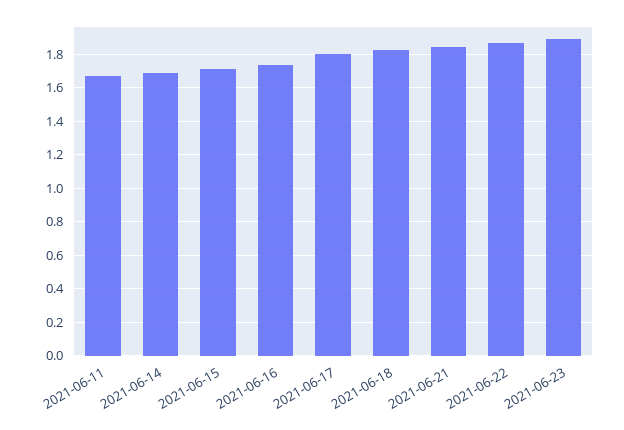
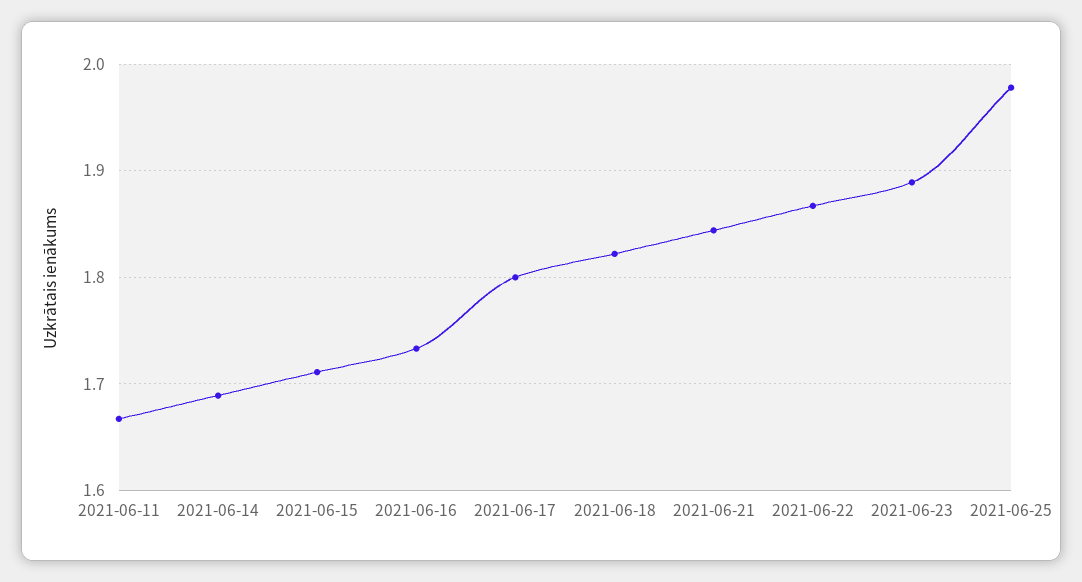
2021-06-25: none -> 1.98

